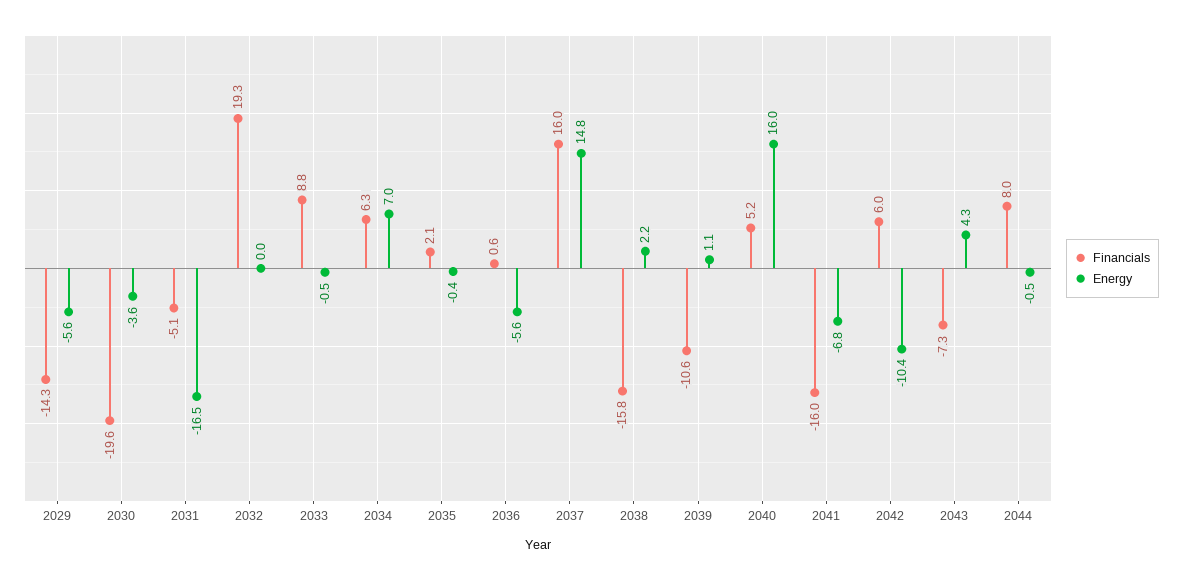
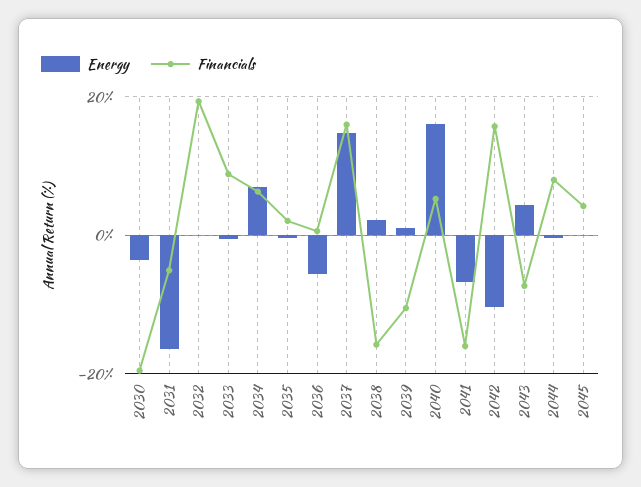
Financials, 2029: -14.3 -> none
Energy, 2029: -5.6 -> none
Financials, 2042: 6 -> 16
Energy, 2045: none -> 0
Financials, 2045: none -> 4

